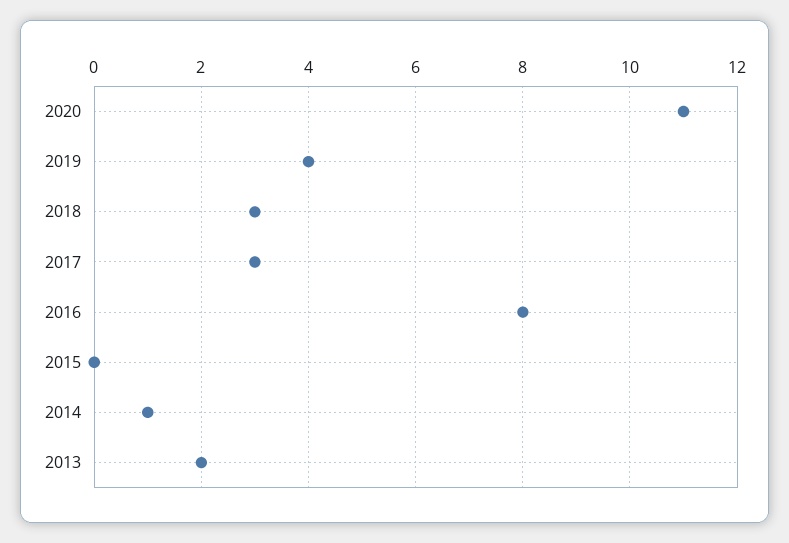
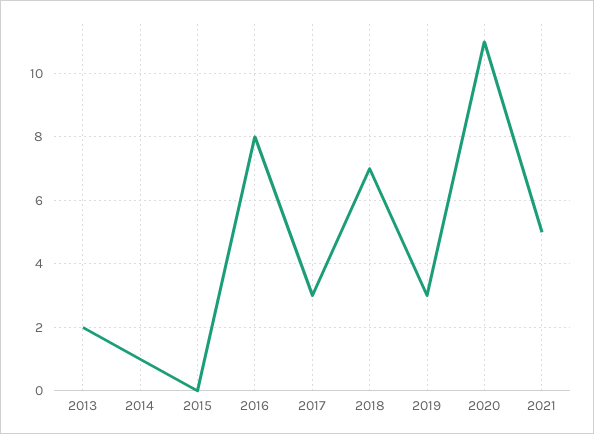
2019: 4 -> 3
2018: 3 -> 7
2021: none -> 5

